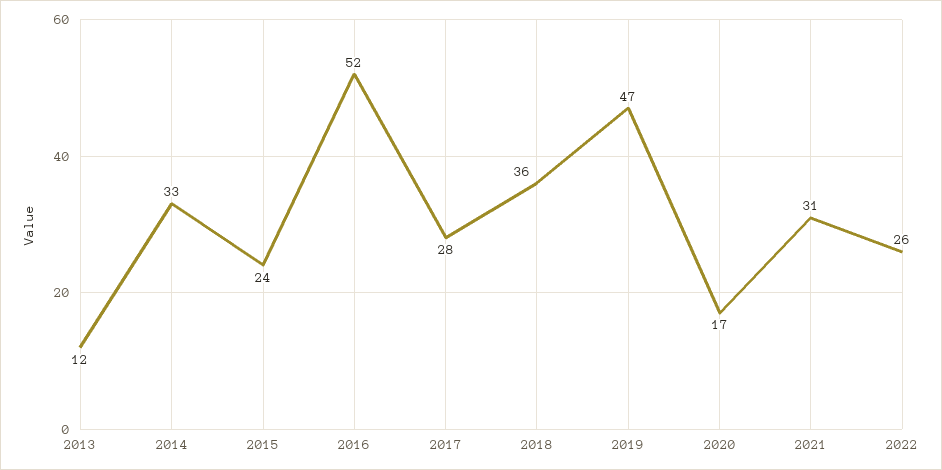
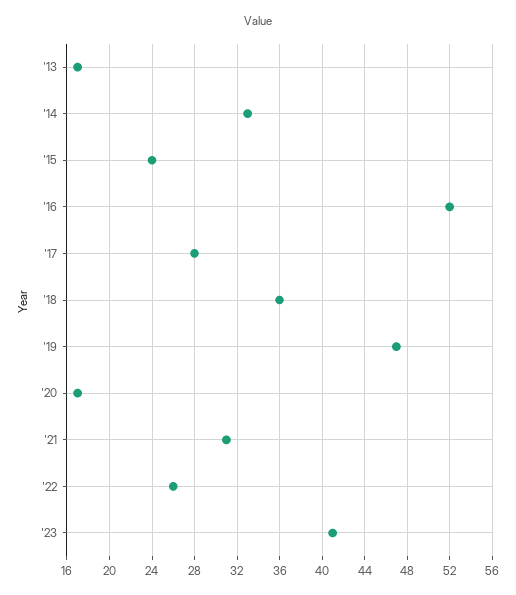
2013: 12 -> 17
'23: none -> 41

